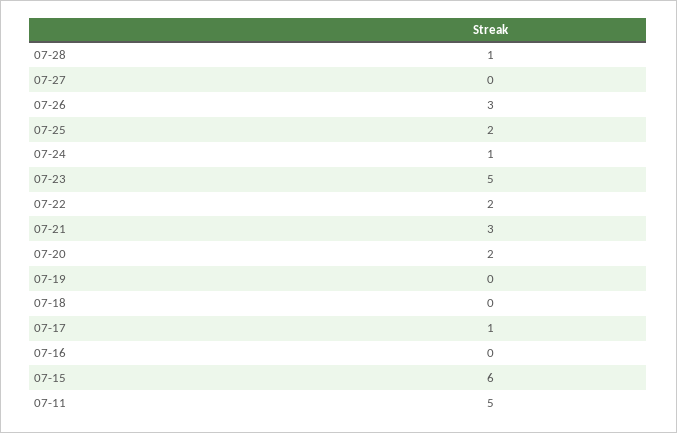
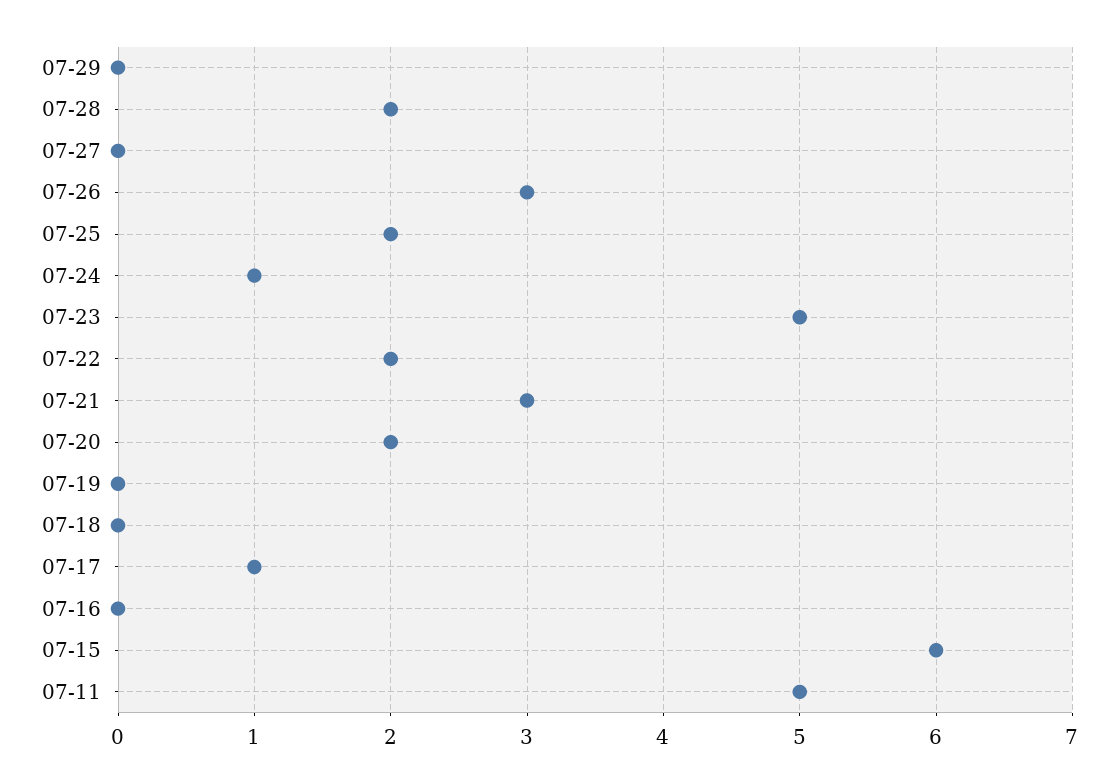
07-28: 1 -> 2
07-29: none -> 0

